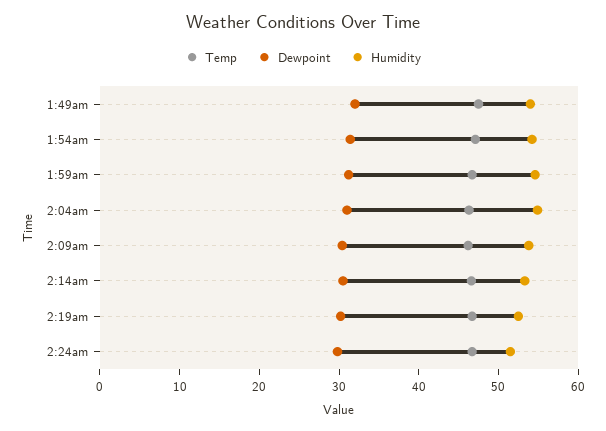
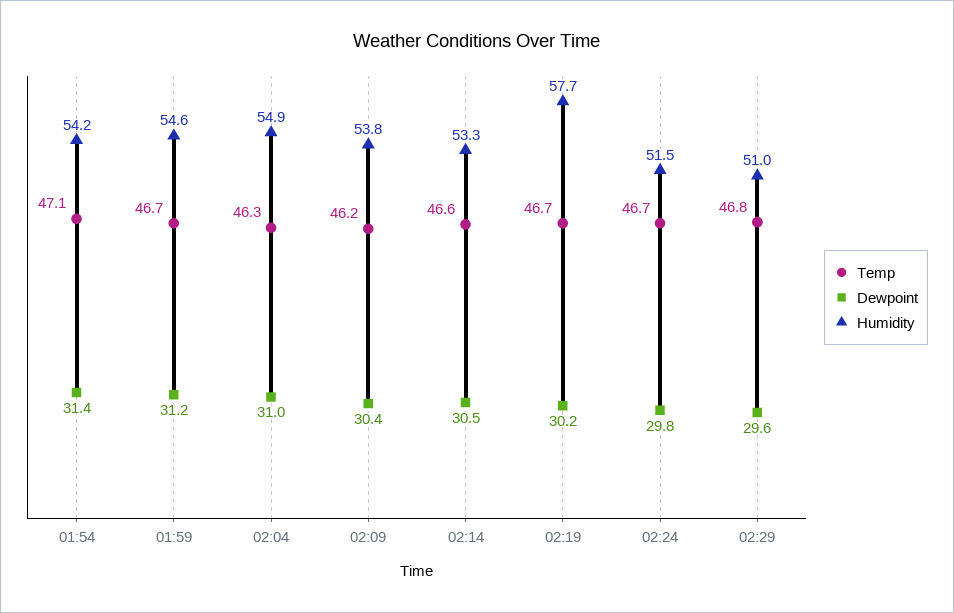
Temp, 1:49am: 48 -> none
Dewpoint, 1:49am: 32 -> none
Humidity, 1:49am: 54 -> none
Humidity, 2:19am: 52 -> 57.7
Temp, 02:29: none -> 46.8
Dewpoint, 02:29: none -> 29.6
Humidity, 02:29: none -> 51

